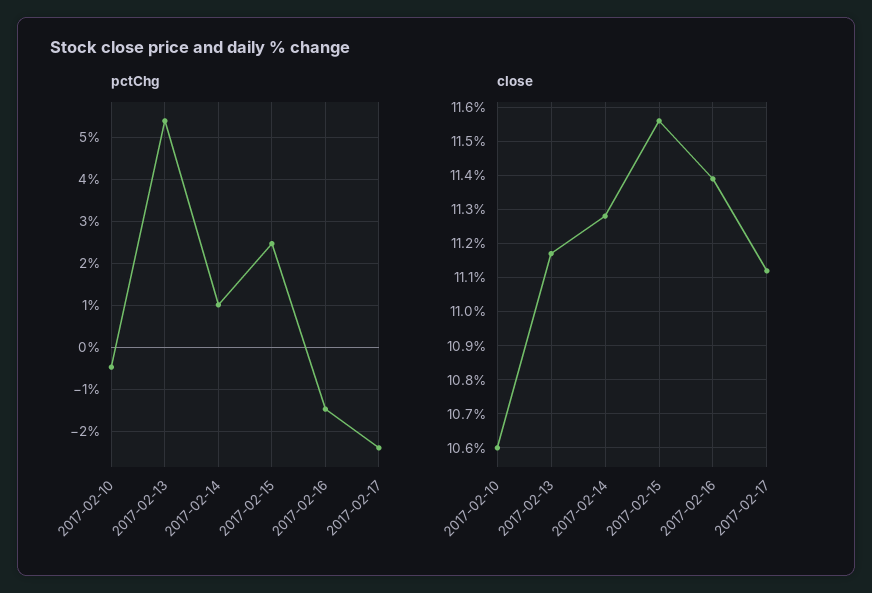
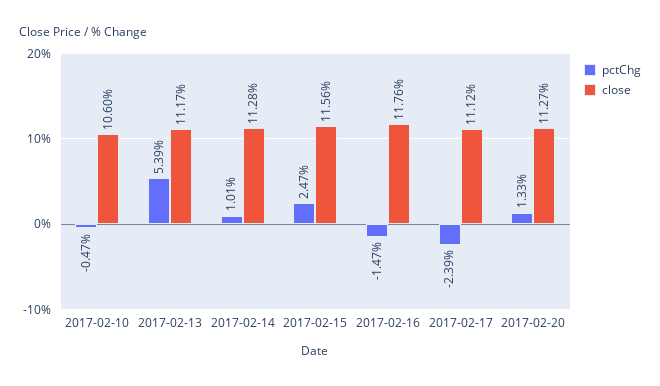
close, 2017-02-16: 11.4 -> 11.76
pctChg, 2017-02-20: none -> 1.33
close, 2017-02-20: none -> 11.27

